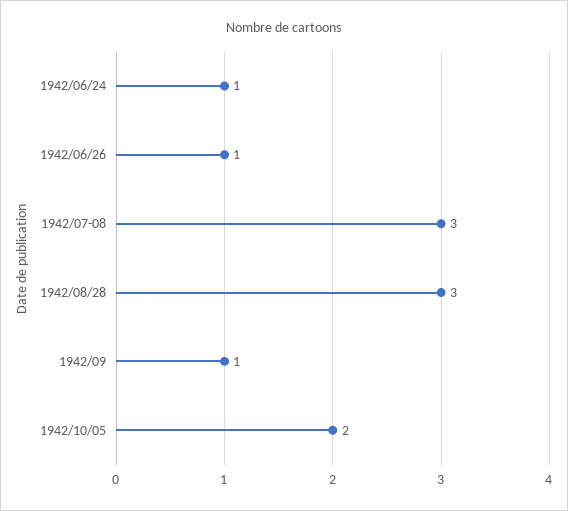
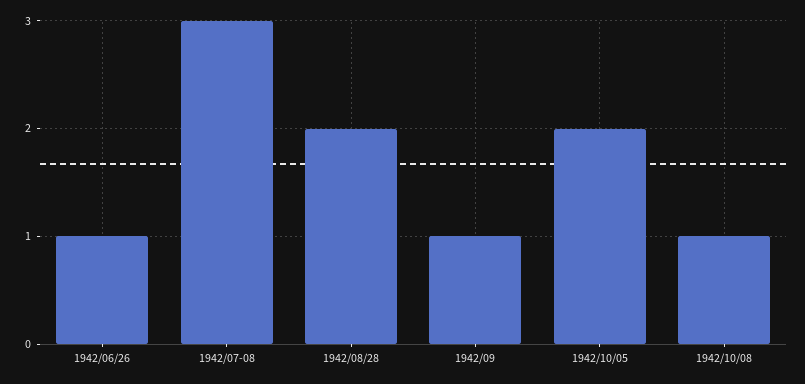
1942/06/24: 1 -> none
1942/08/28: 3 -> 2
1942/10/08: none -> 1

